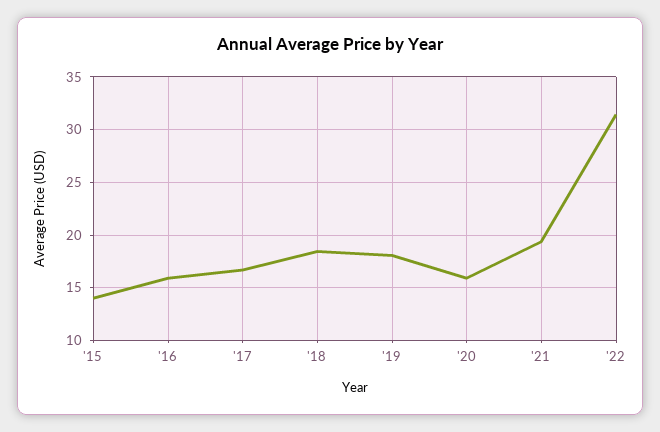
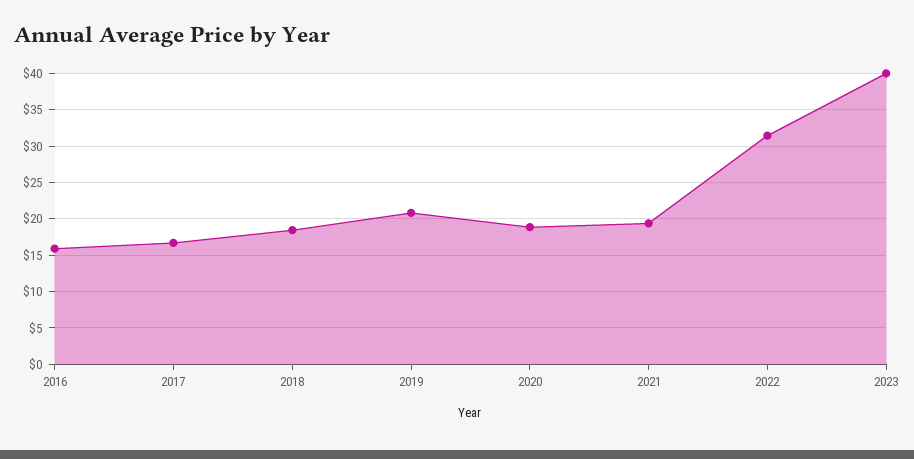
'15: 14 -> none
'19: 18 -> 21
'20: 16 -> 19
2023: none -> 40

